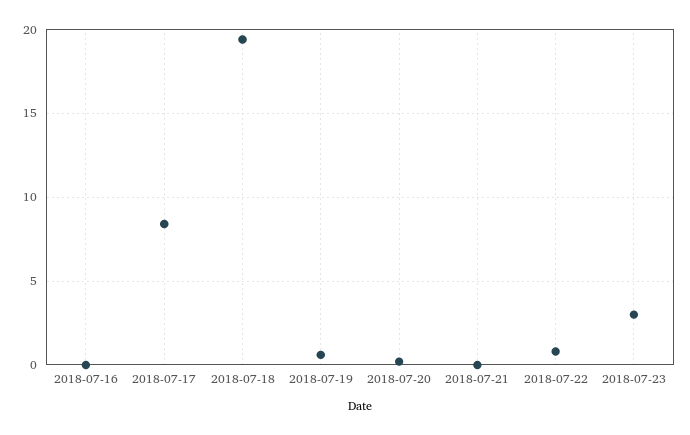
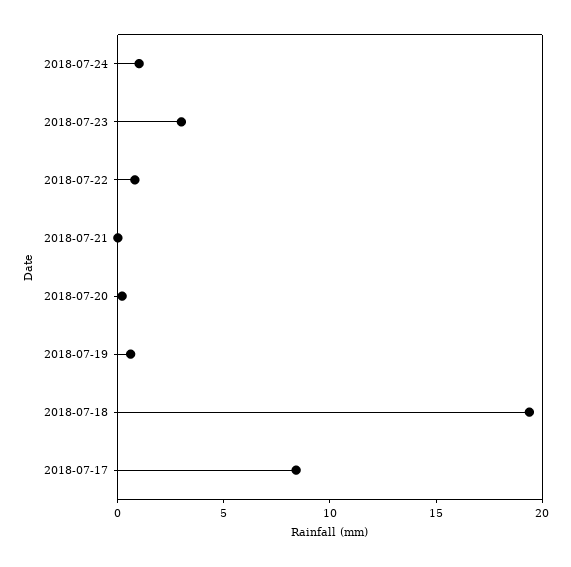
2018-07-16: 0 -> none
2018-07-24: none -> 1

